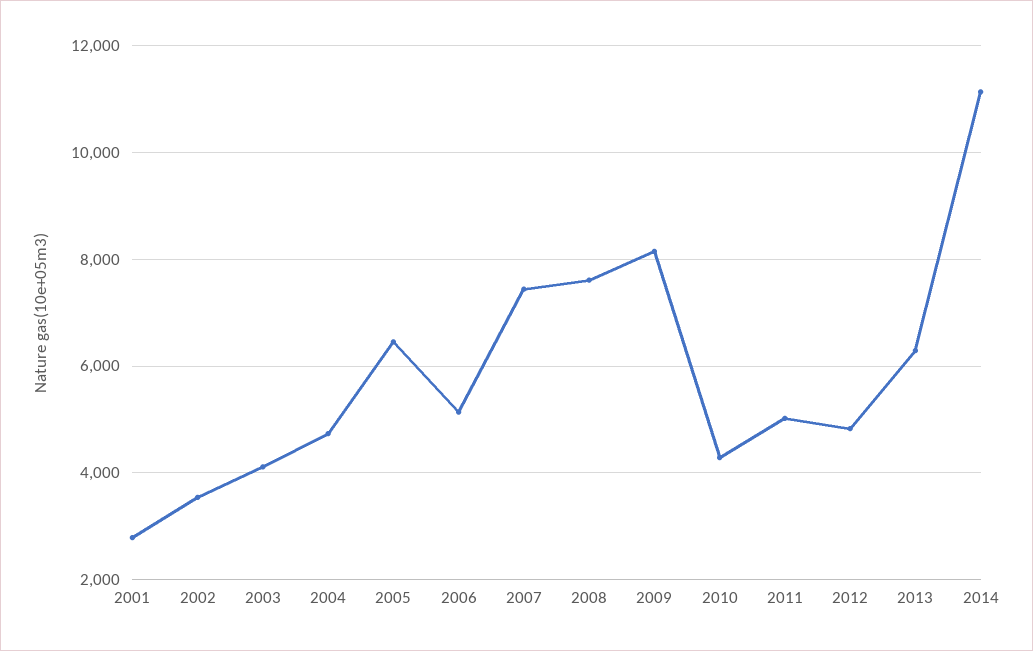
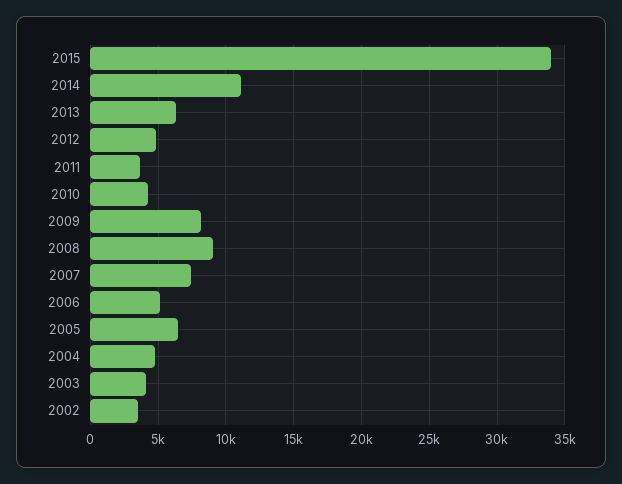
2001: 2800 -> none
2008: 7600 -> 9000
2011: 5000 -> 3500
2015: none -> 34000

